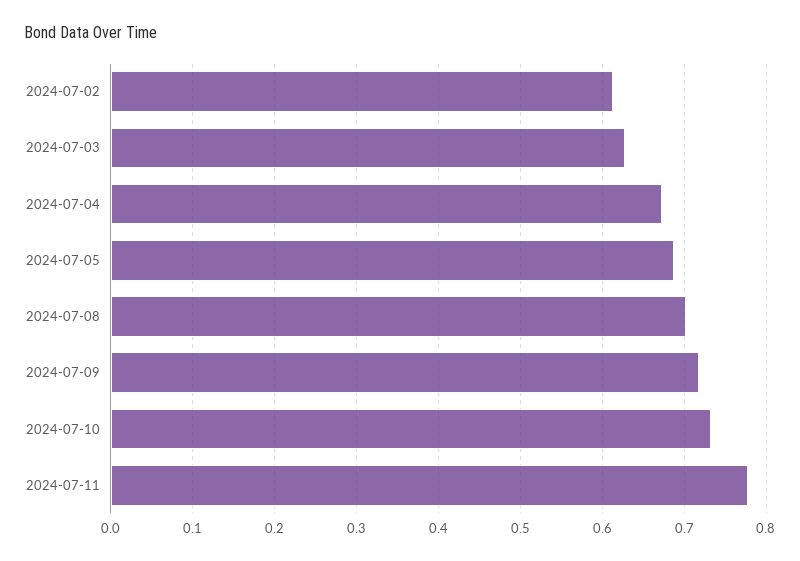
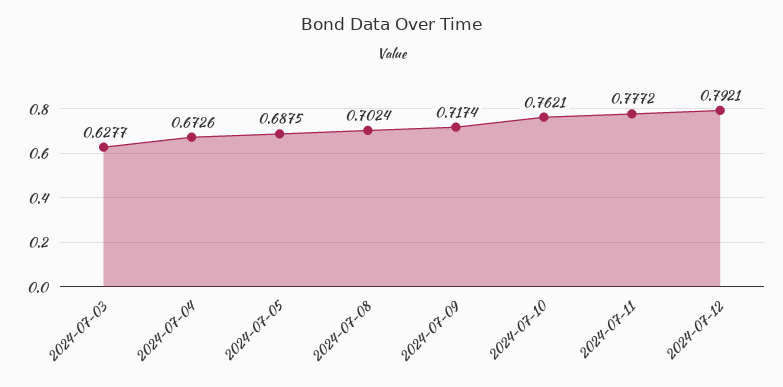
2024-07-02: 0.61 -> none
2024-07-10: 0.73 -> 0.7621
2024-07-12: none -> 0.7921

